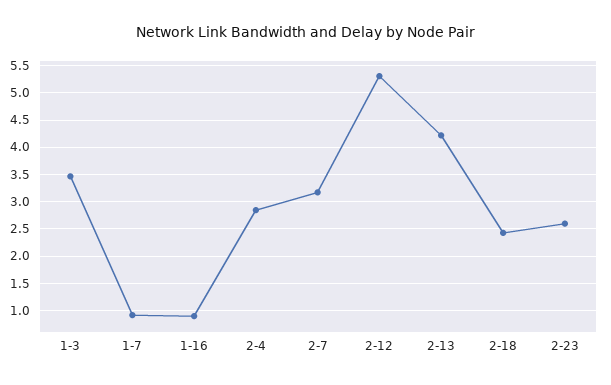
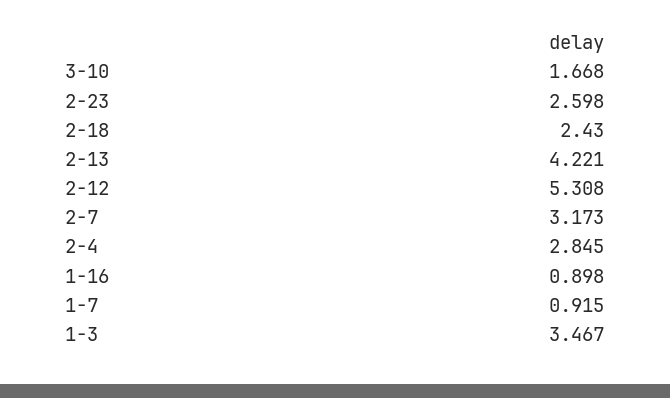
3-10: none -> 1.668

